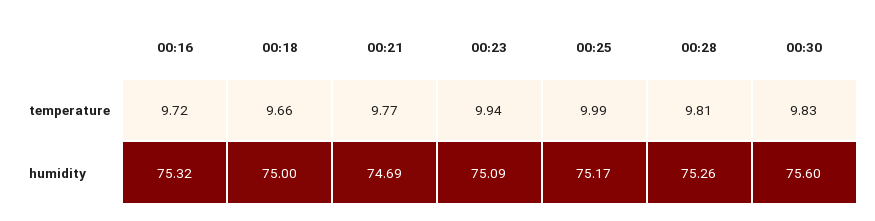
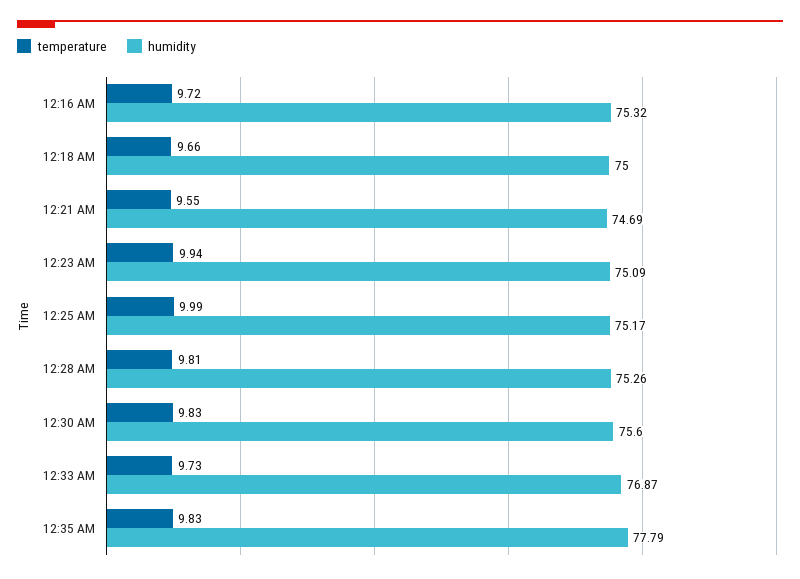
temperature, 00:21: 9.77 -> 9.55
temperature, 12:33 AM: none -> 9.73
humidity, 12:33 AM: none -> 76.87
temperature, 12:35 AM: none -> 9.83
humidity, 12:35 AM: none -> 77.79

